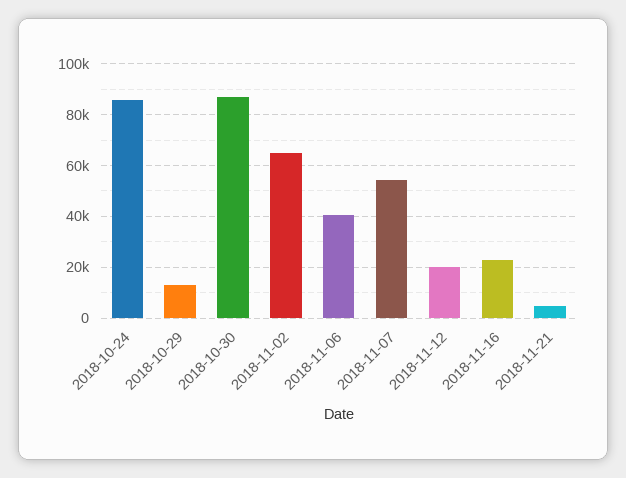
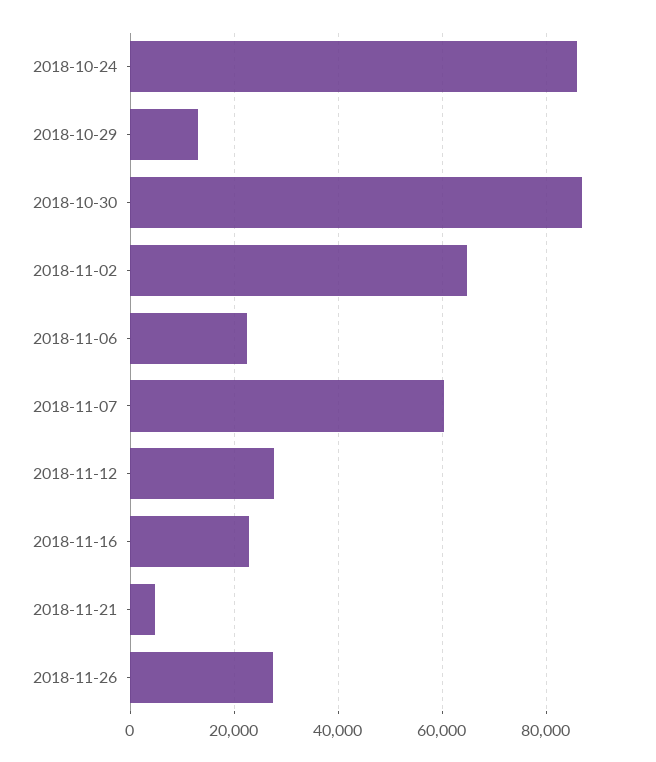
2018-11-06: 40000 -> 22000
2018-11-07: 55000 -> 60000
2018-11-12: 20000 -> 28000
2018-11-26: none -> 28000

